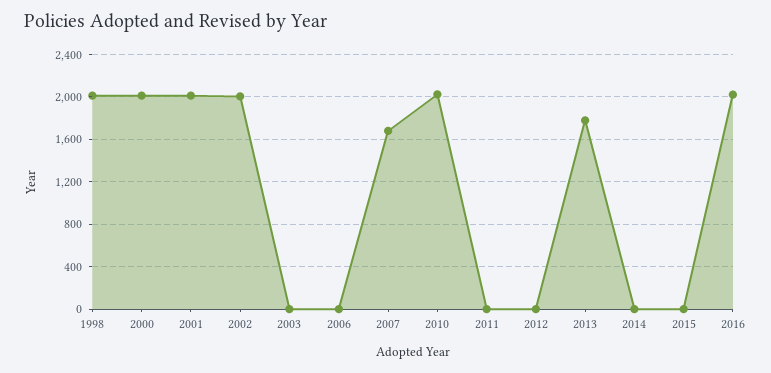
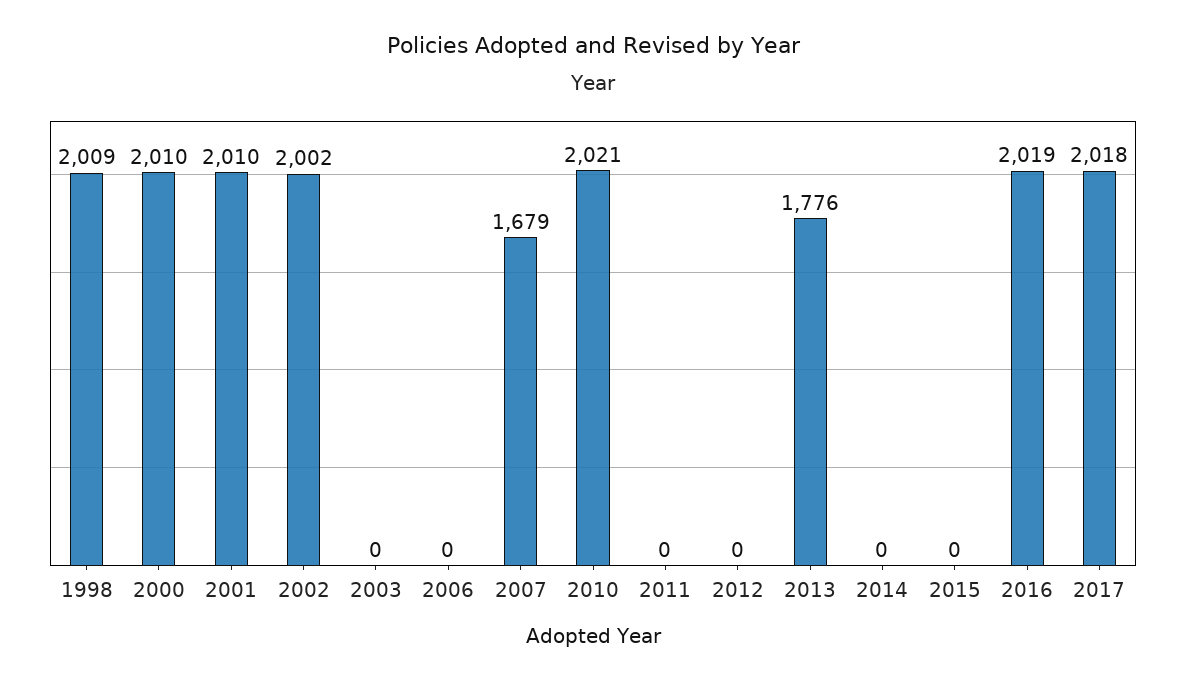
2017: none -> 2018

